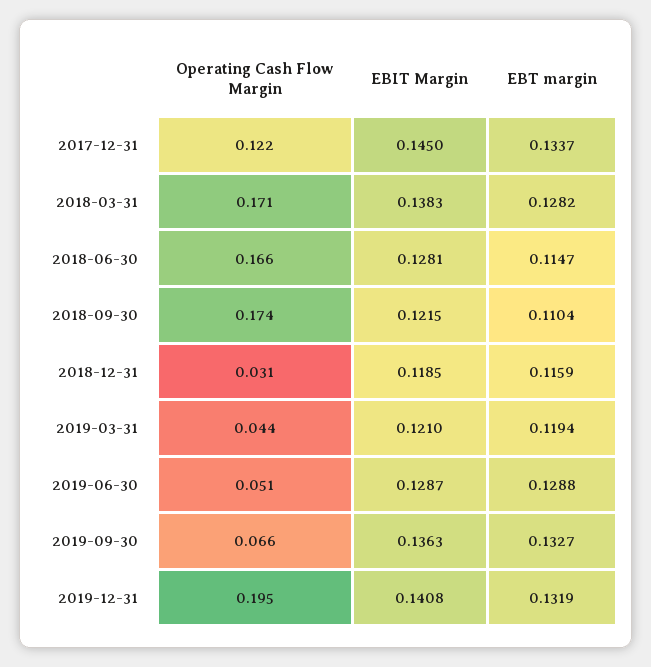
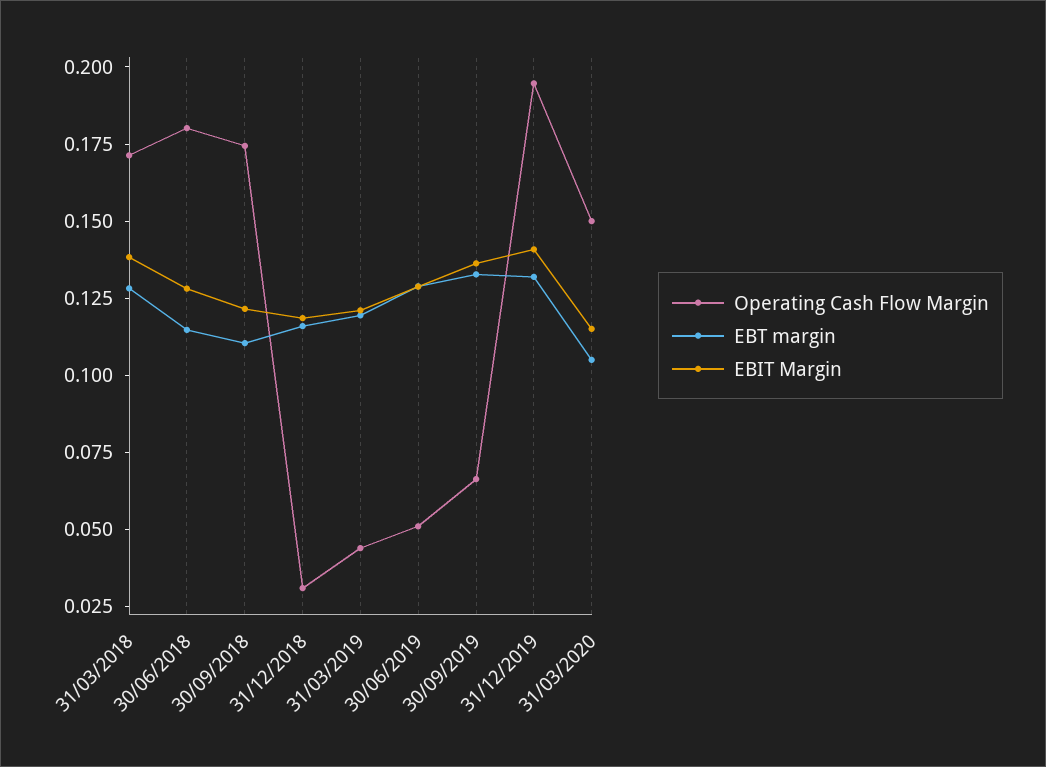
Operating Cash Flow Margin, 2017-12-31: 0.122 -> none
EBIT Margin, 2017-12-31: 0.145 -> none
EBT margin, 2017-12-31: 0.1337 -> none
Operating Cash Flow Margin, 2018-06-30: 0.166 -> 0.18
Operating Cash Flow Margin, 31/03/2020: none -> 0.15
EBT margin, 31/03/2020: none -> 0.105
EBIT Margin, 31/03/2020: none -> 0.115

